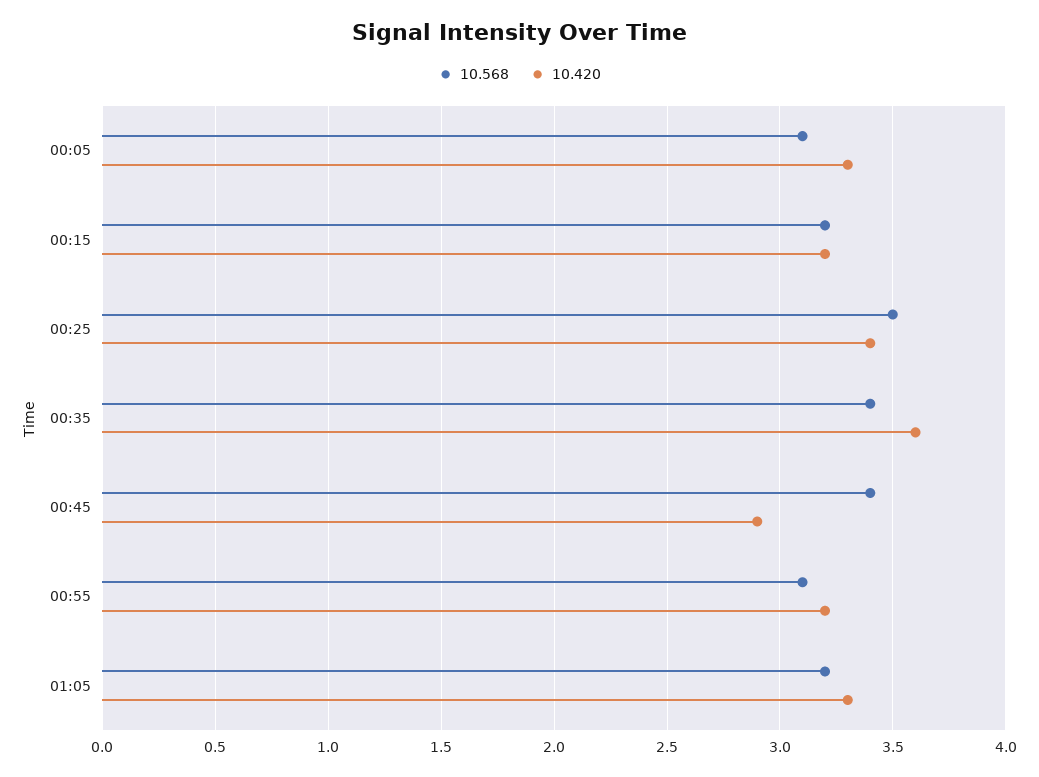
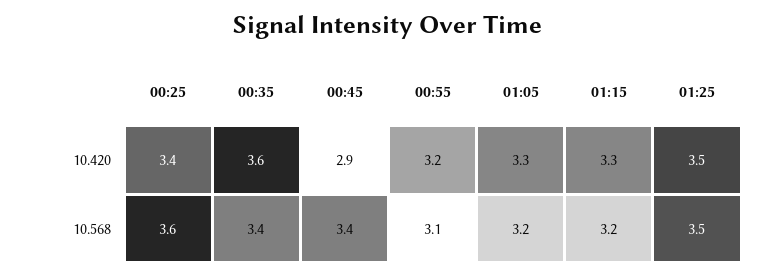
10.568, 00:05: 3.1 -> none
10.420, 00:05: 3.3 -> none
10.568, 00:15: 3.2 -> none
10.420, 00:15: 3.2 -> none
10.568, 00:25: 3.5 -> 3.6
10.420, 01:15: none -> 3.3
10.420, 01:25: none -> 3.5
10.568, 01:15: none -> 3.2
10.568, 01:25: none -> 3.5

